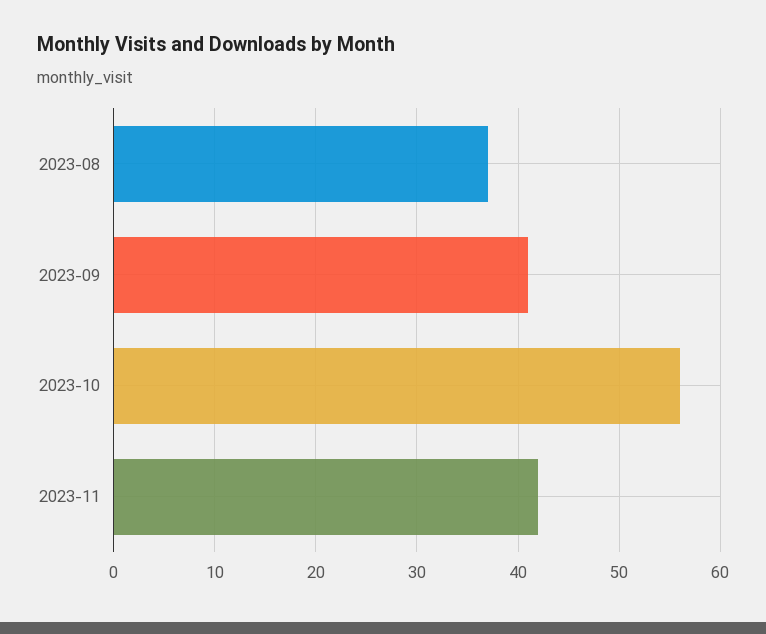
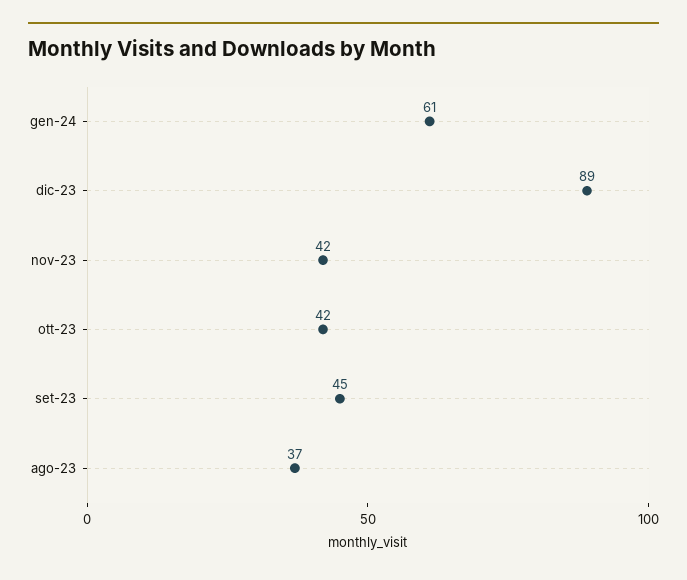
2023-09: 41 -> 45
2023-10: 56 -> 42
gen-24: none -> 61
dic-23: none -> 89

